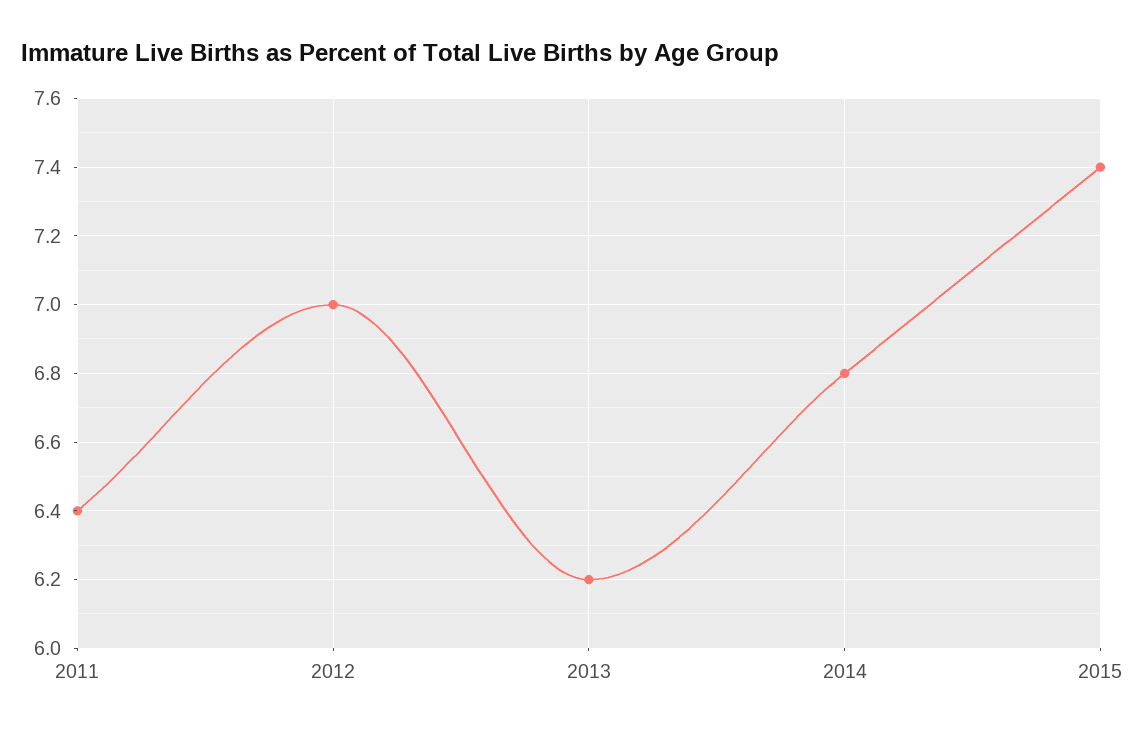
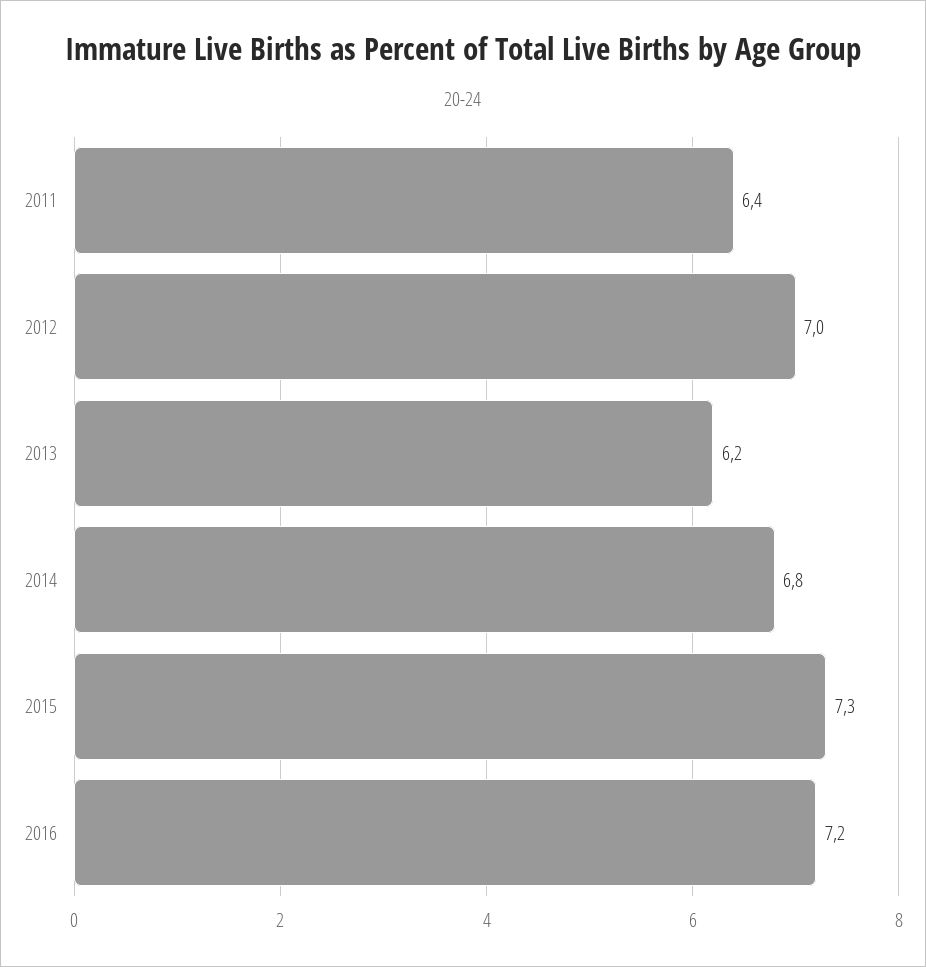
2015: 7.4 -> 7.3
2016: none -> 7.2

